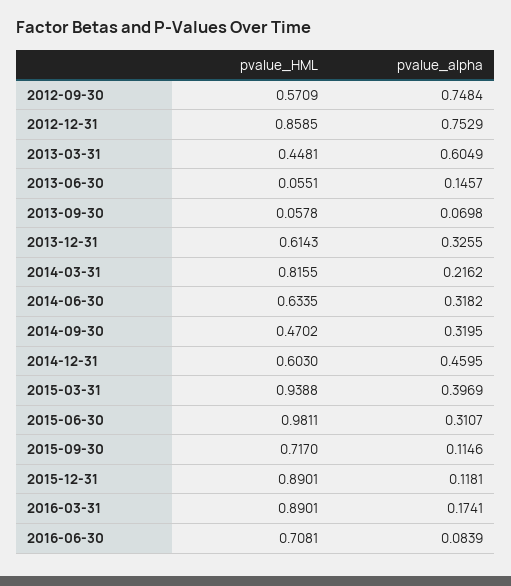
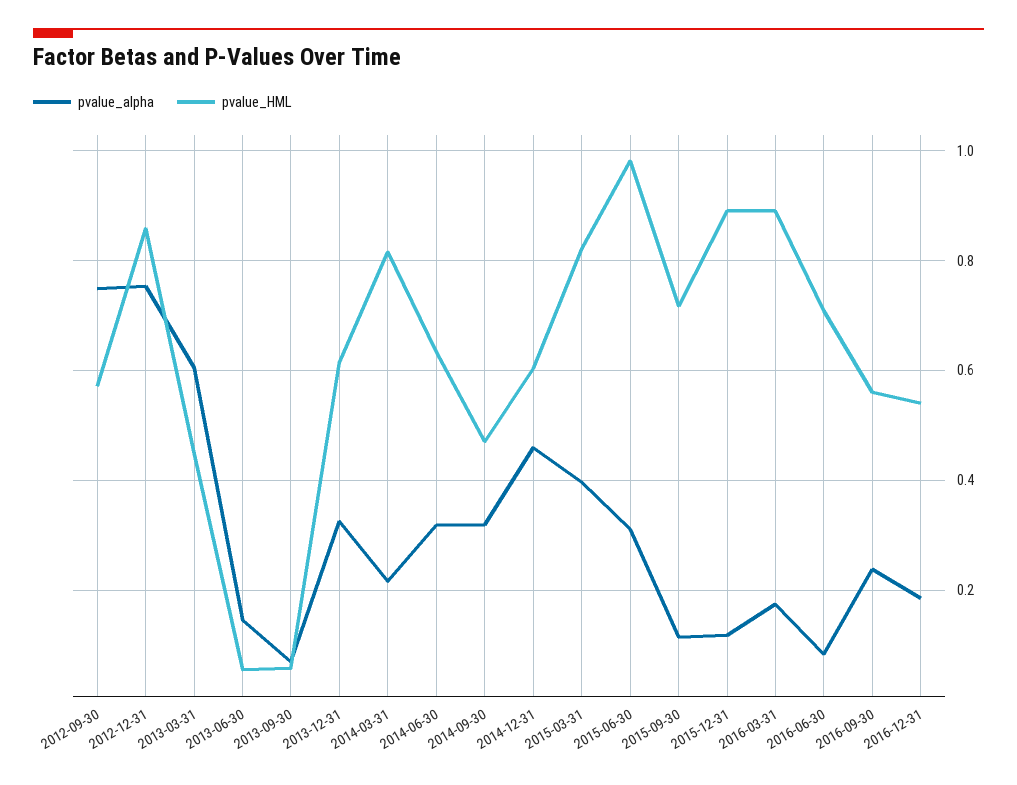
pvalue_HML, 2015-03-31: 0.9388 -> 0.82
pvalue_alpha, 2016-09-30: none -> 0.24
pvalue_HML, 2016-09-30: none -> 0.56
pvalue_alpha, 2016-12-31: none -> 0.18
pvalue_HML, 2016-12-31: none -> 0.54

